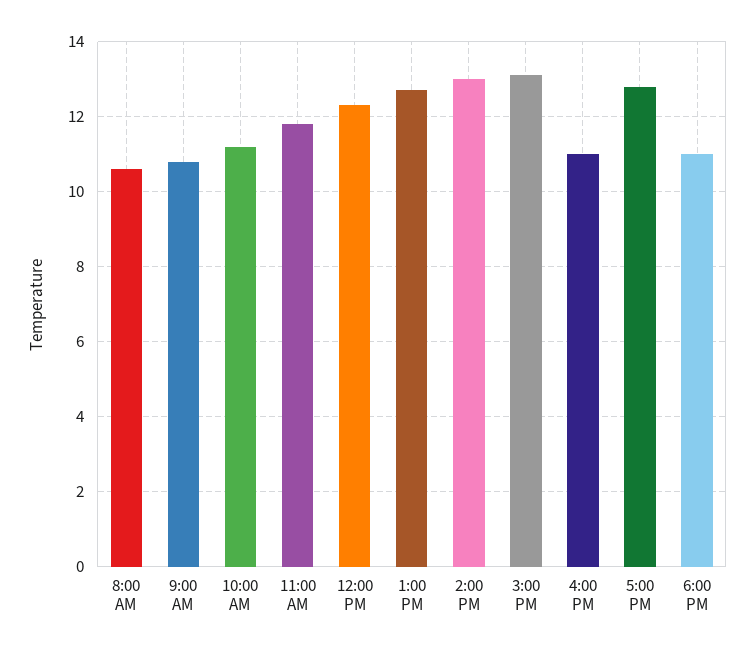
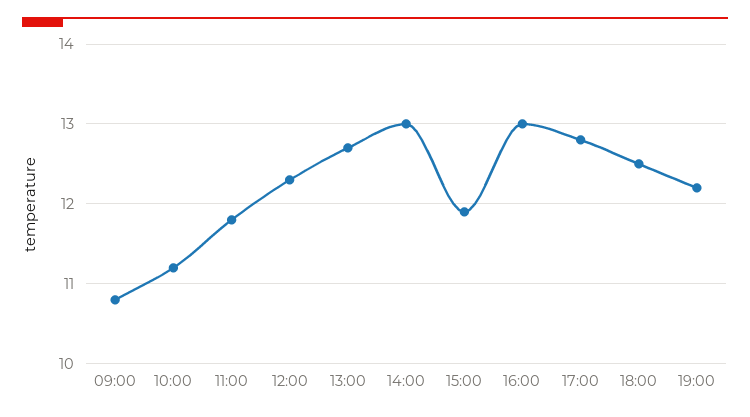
8:00 AM: 10.5 -> none
3:00 PM: 13 -> 11.9
4:00 PM: 11 -> 13
6:00 PM: 11 -> 12.5
19:00: none -> 12.2

